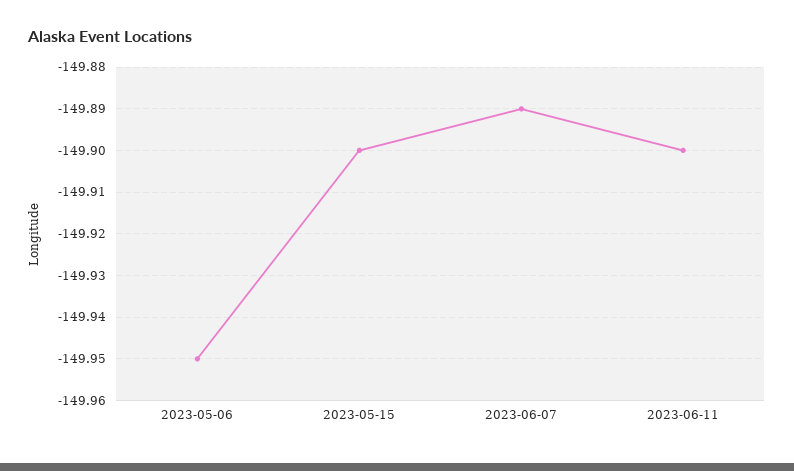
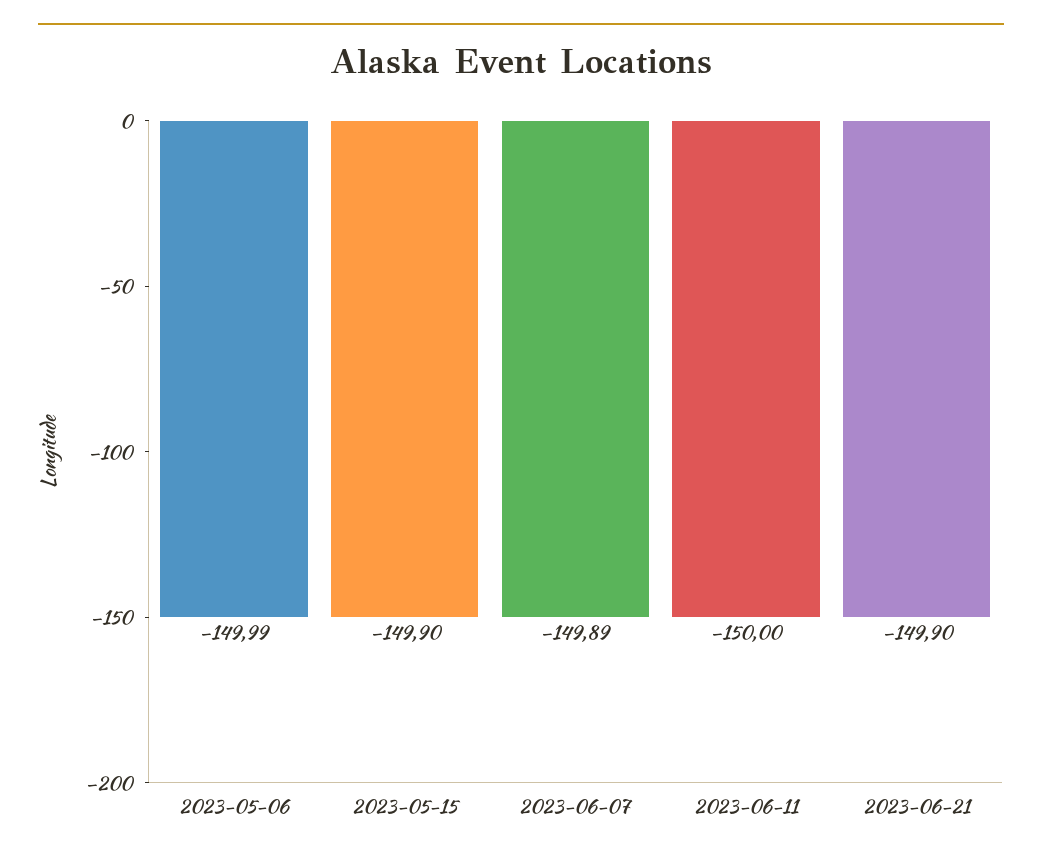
2023-05-06: -149.95 -> -149.99
2023-06-11: -149.9 -> -150
2023-06-21: none -> -149.9

